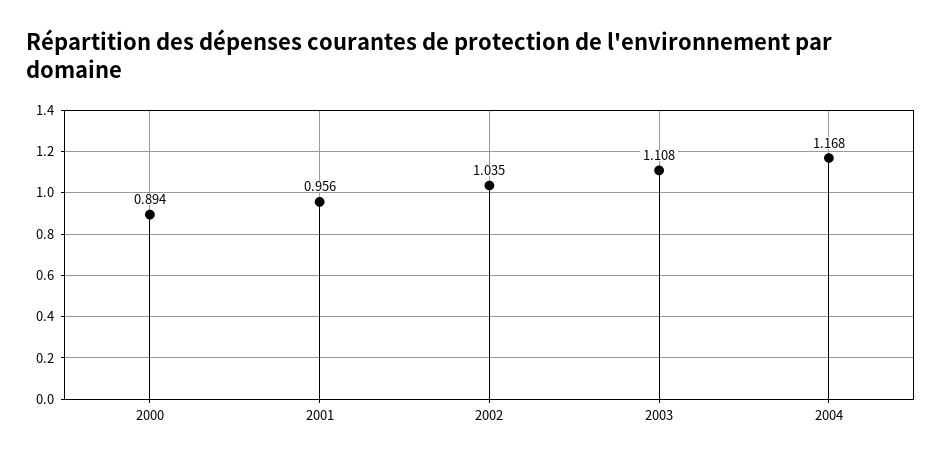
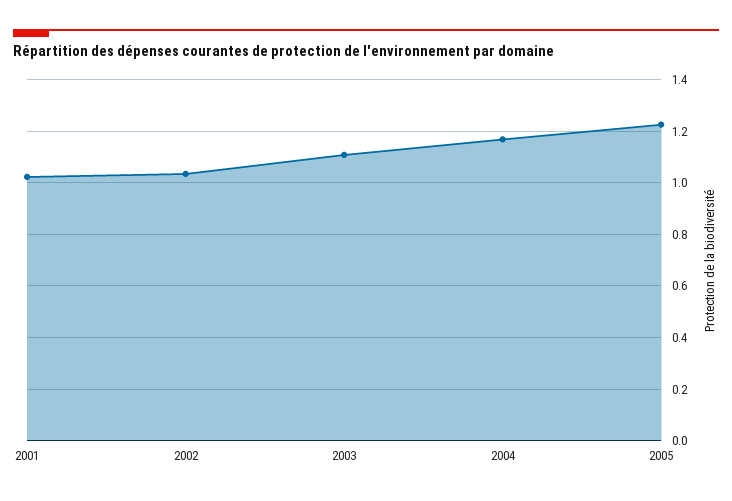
2000: 0.894 -> none
2001: 0.956 -> 1.025
2005: none -> 1.225

